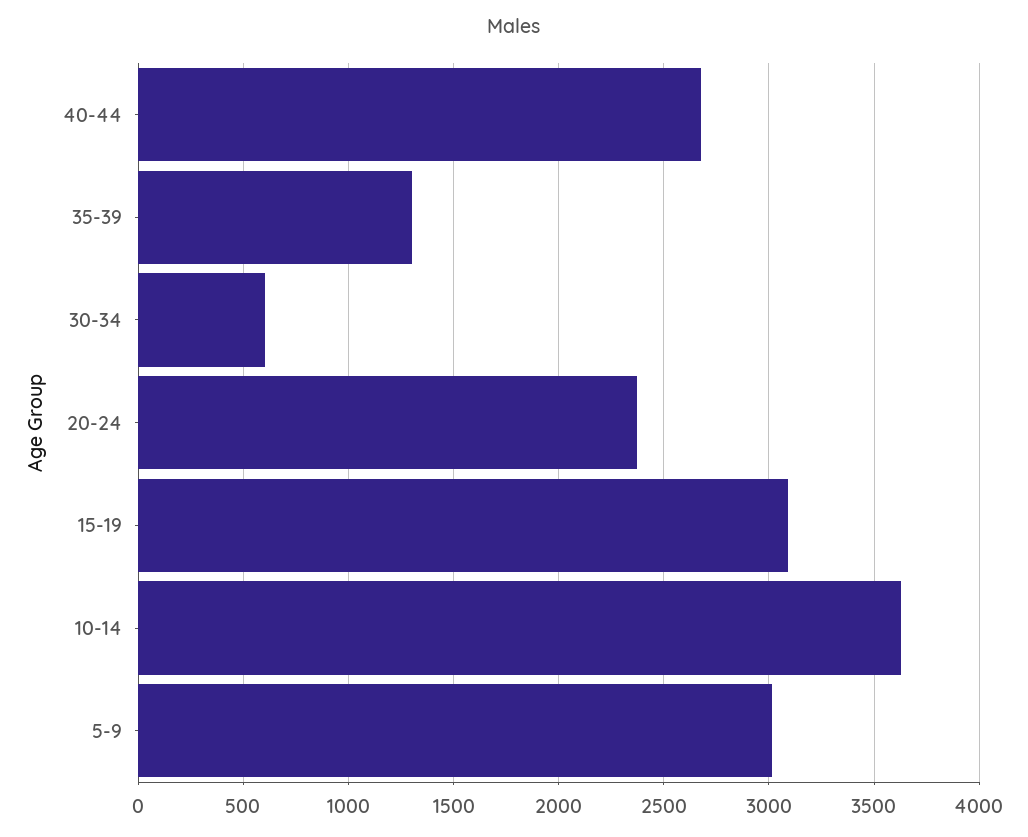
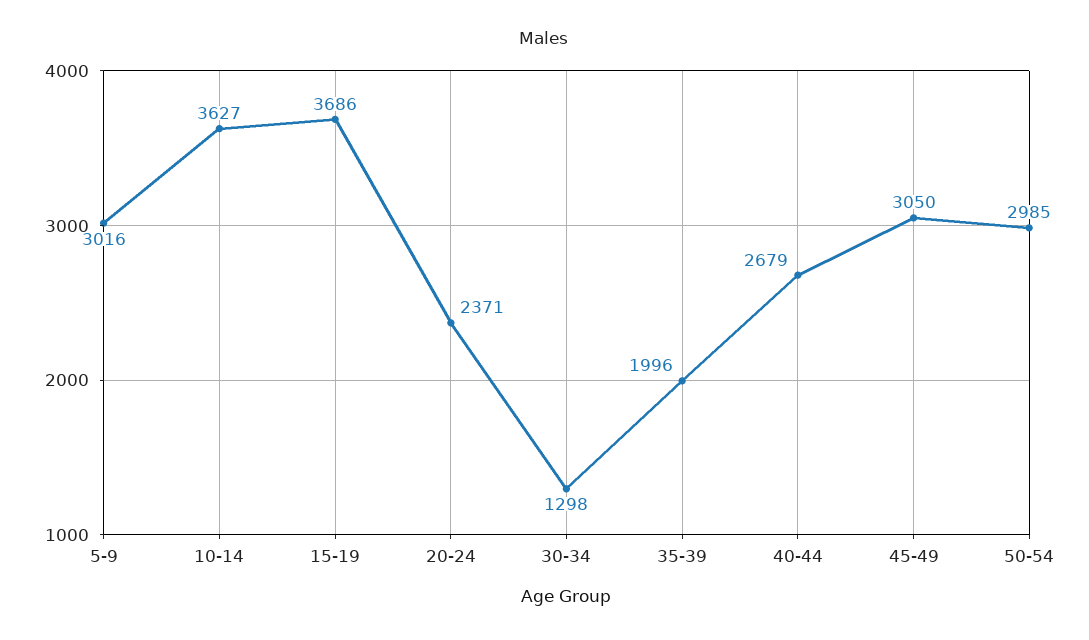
35-39: 1300 -> 1996
30-34: 600 -> 1298
15-19: 3100 -> 3686
45-49: none -> 3050
50-54: none -> 2985

